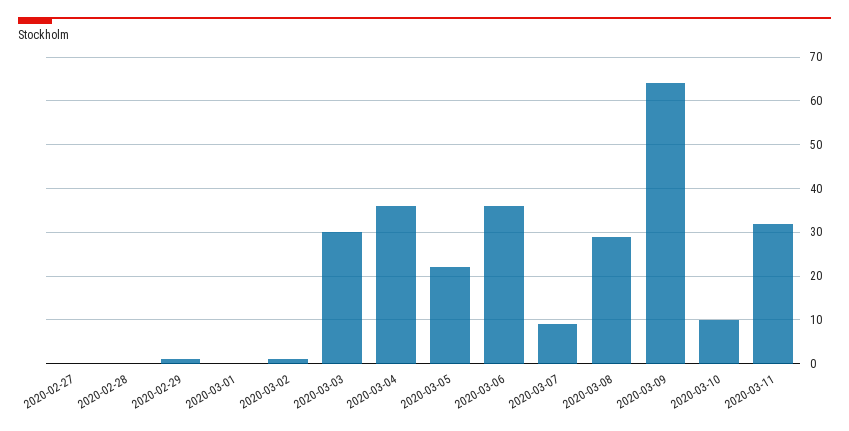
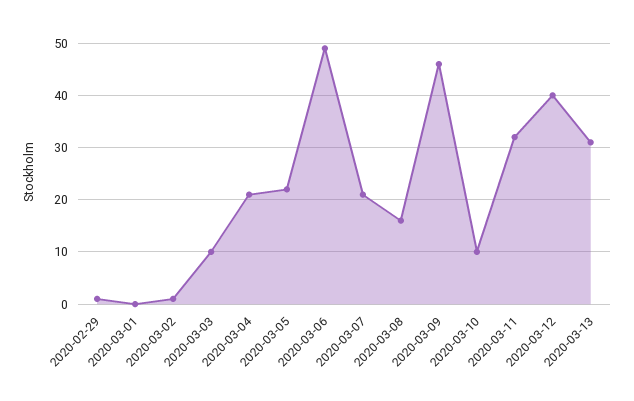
2020-02-27: 0 -> none
2020-02-28: 0 -> none
2020-03-03: 30 -> 10
2020-03-04: 35 -> 20
2020-03-06: 35 -> 50
2020-03-07: 10 -> 20
2020-03-08: 30 -> 15
2020-03-09: 65 -> 45
2020-03-12: none -> 40
2020-03-13: none -> 30

